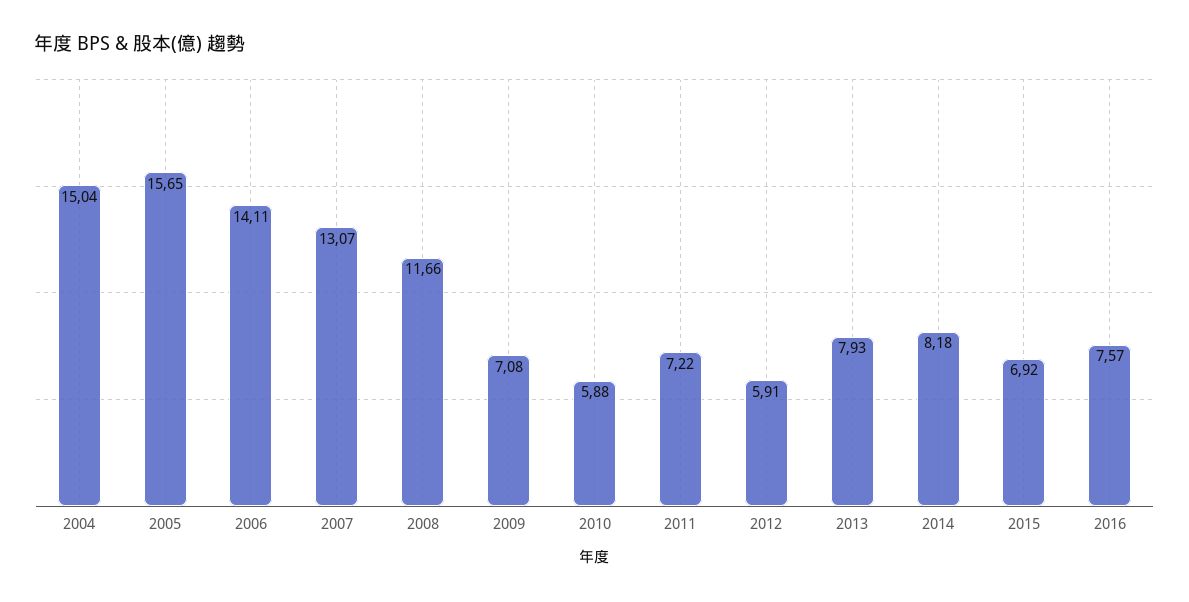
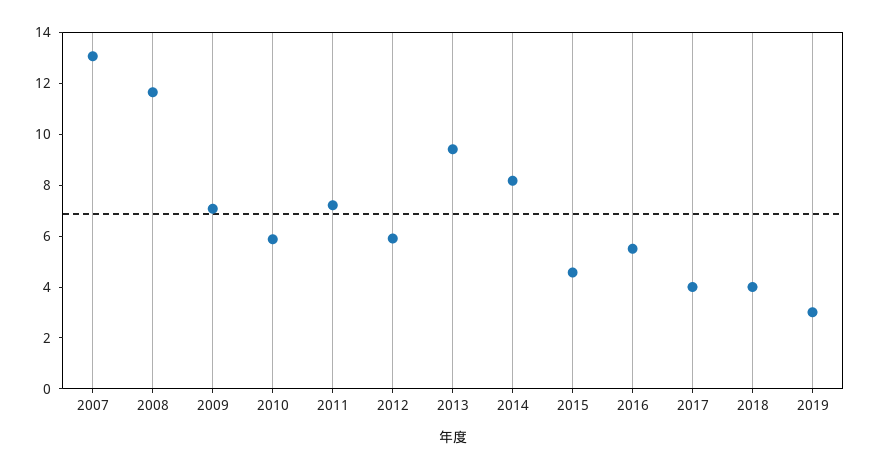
2004: 15.04 -> none
2005: 15.65 -> none
2006: 14.11 -> none
2013: 7.93 -> 9.5
2015: 6.92 -> 4.5
2016: 7.57 -> 5.5
2017: none -> 4
2018: none -> 4
2019: none -> 3

